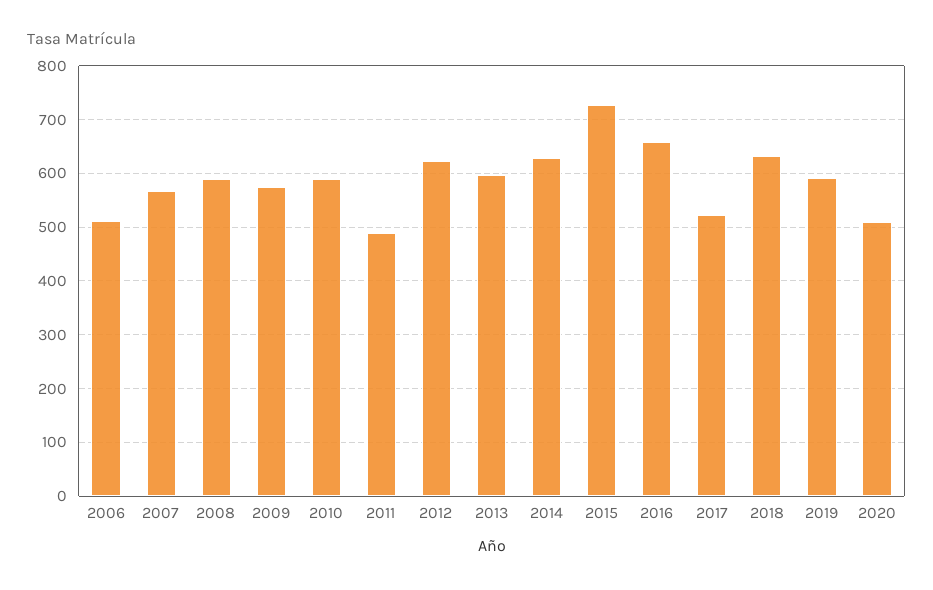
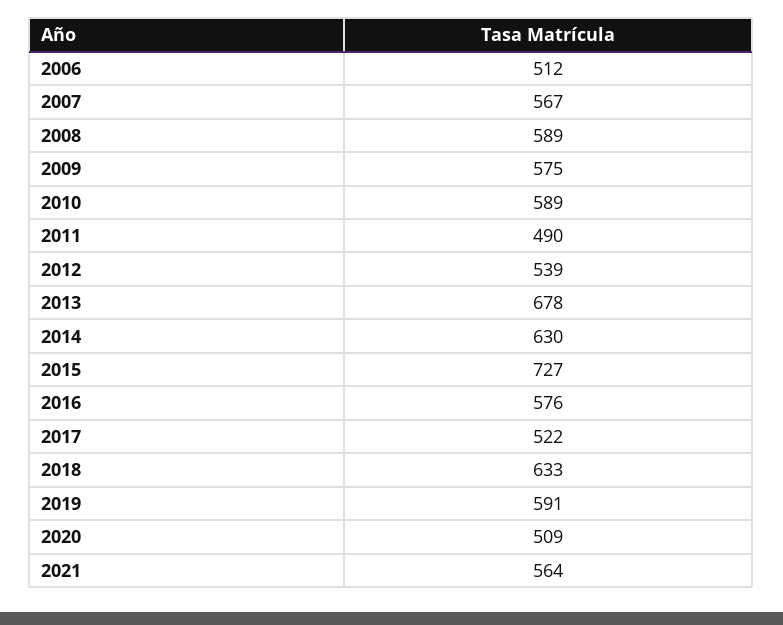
2012: 620 -> 539
2013: 600 -> 678
2016: 660 -> 576
2021: none -> 564

